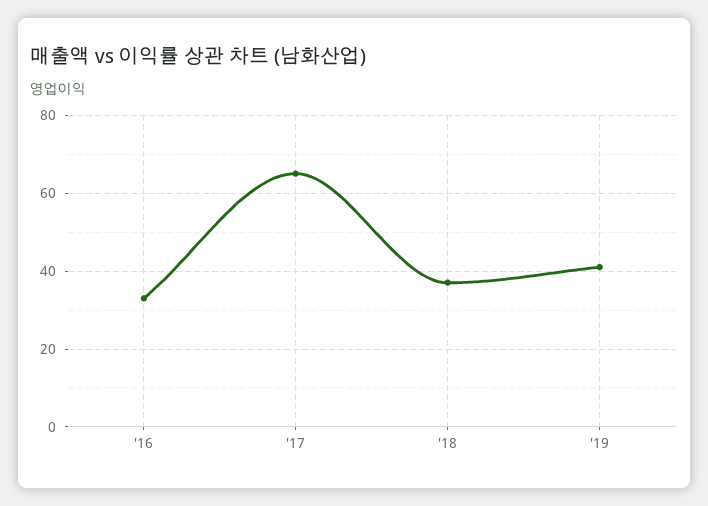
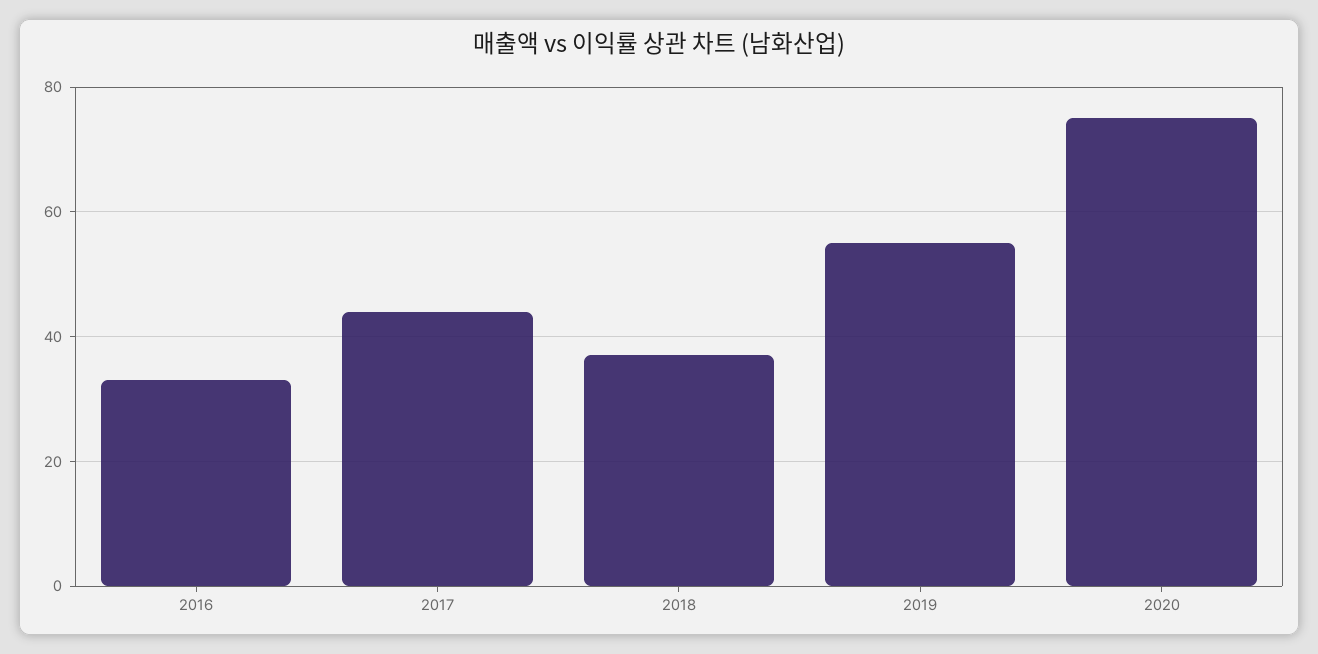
'17: 65 -> 45
'19: 40 -> 55
2020: none -> 75

